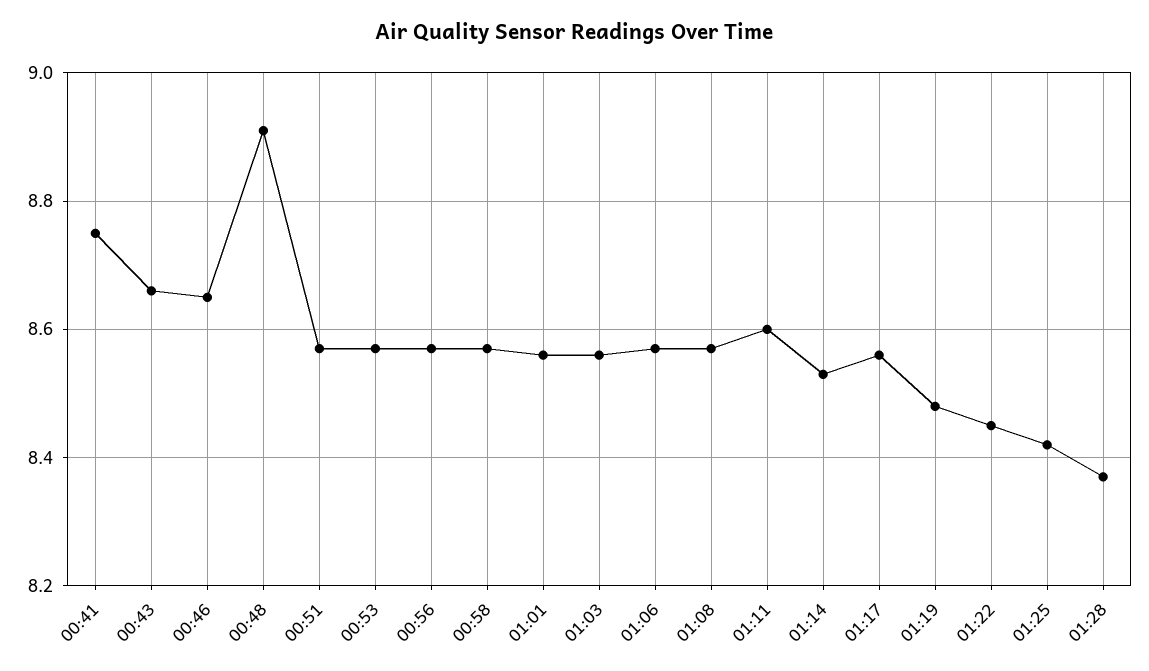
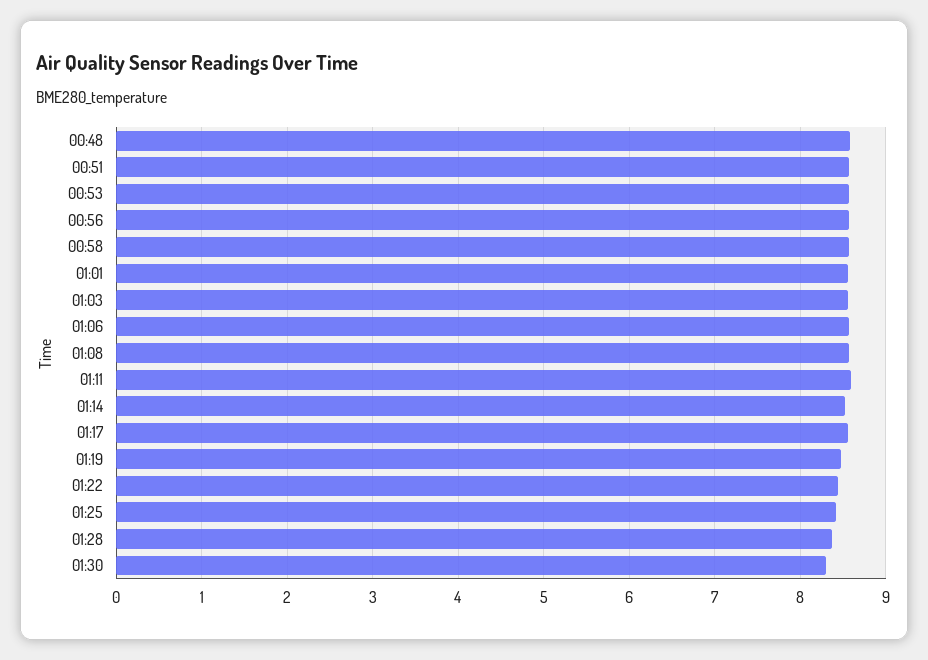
00:41: 8.75 -> none
00:43: 8.65 -> none
00:46: 8.65 -> none
00:48: 8.9 -> 8.6
01:30: none -> 8.3

